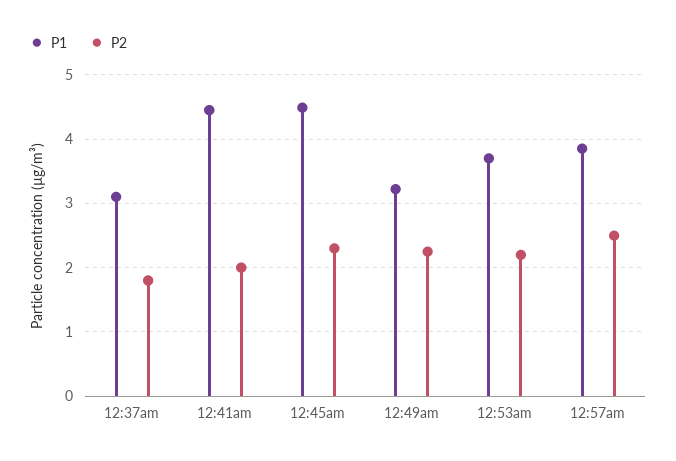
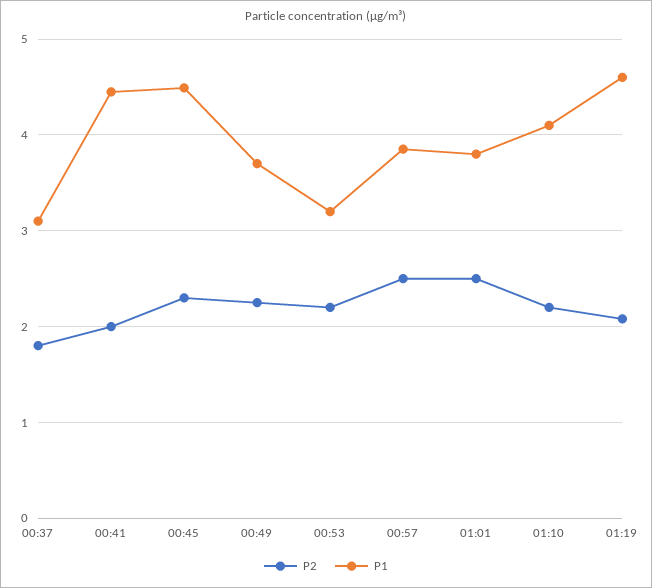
P1, 12:49am: 3.2 -> 3.7
P1, 12:53am: 3.7 -> 3.2
P2, 01:01: none -> 2.5
P1, 01:01: none -> 3.8
P2, 01:10: none -> 2.2
P1, 01:10: none -> 4.1
P2, 01:19: none -> 2.1
P1, 01:19: none -> 4.6

